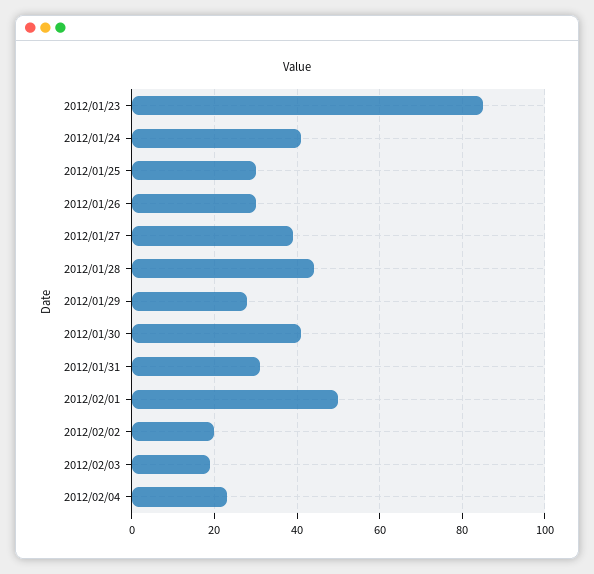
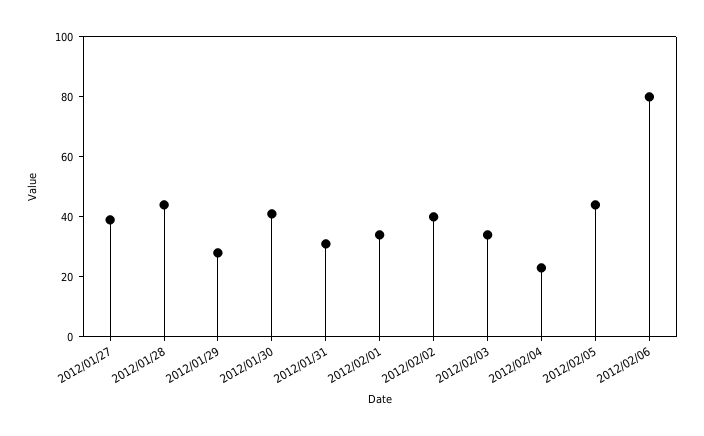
2012/01/23: 85 -> none
2012/01/24: 40 -> none
2012/01/25: 30 -> none
2012/01/26: 30 -> none
2012/02/01: 50 -> 35
2012/02/02: 20 -> 40
2012/02/03: 20 -> 35
2012/02/05: none -> 45
2012/02/06: none -> 80

